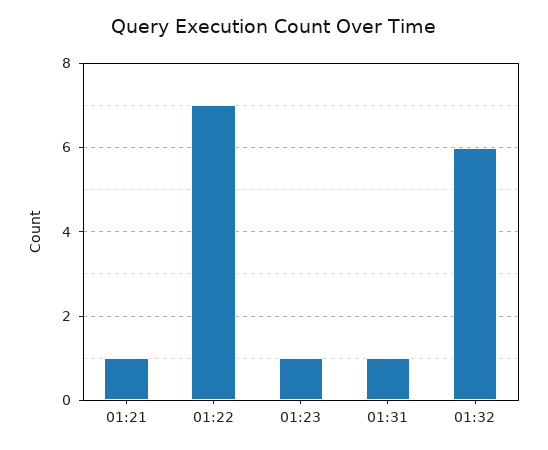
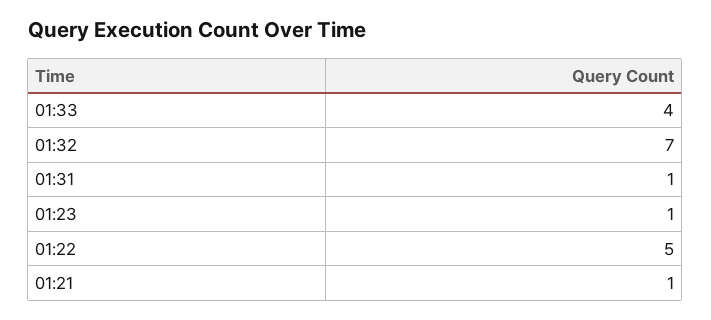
01:22: 7 -> 5
01:32: 6 -> 7
01:33: none -> 4

